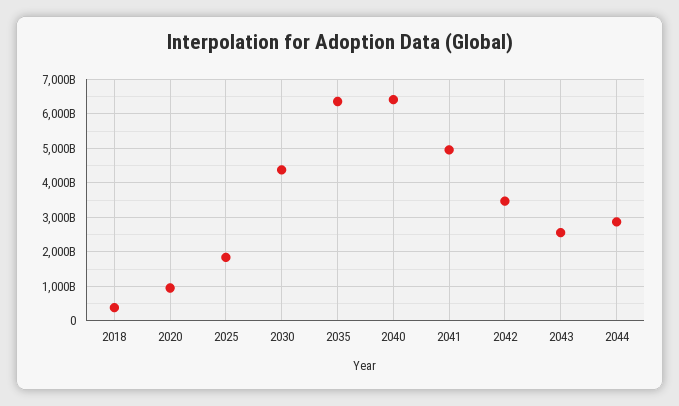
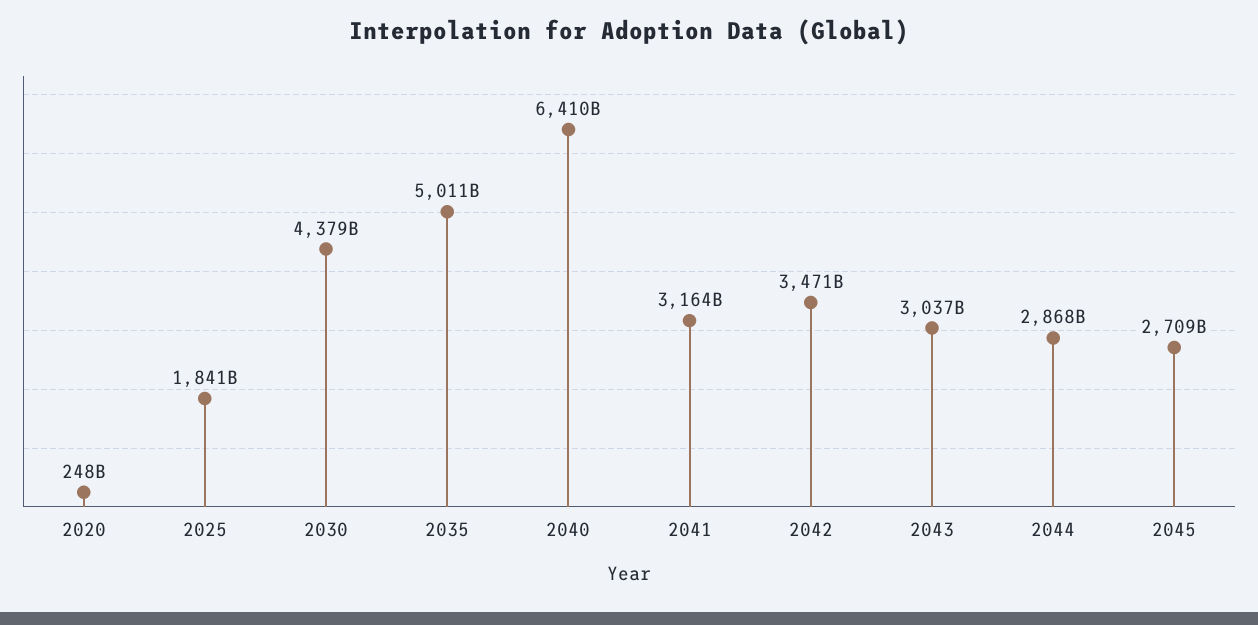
2018: 400000000000 -> none
2020: 1000000000000 -> 248000000000
2035: 6400000000000 -> 5011000000000
2041: 5000000000000 -> 3164000000000
2043: 2600000000000 -> 3037000000000
2045: none -> 2709000000000

